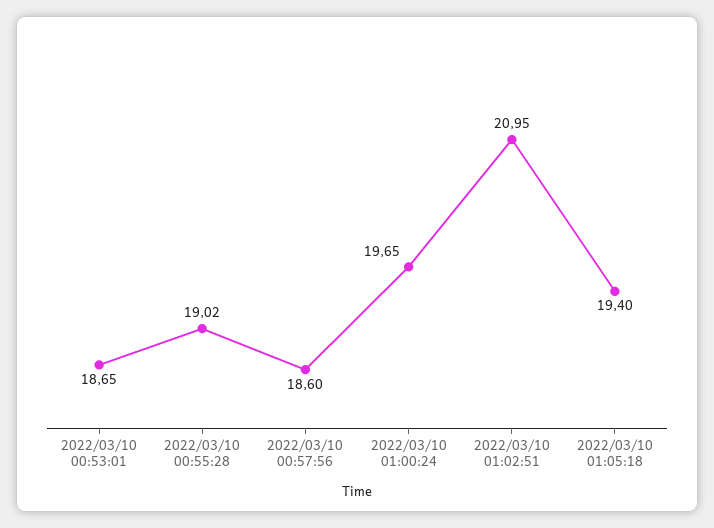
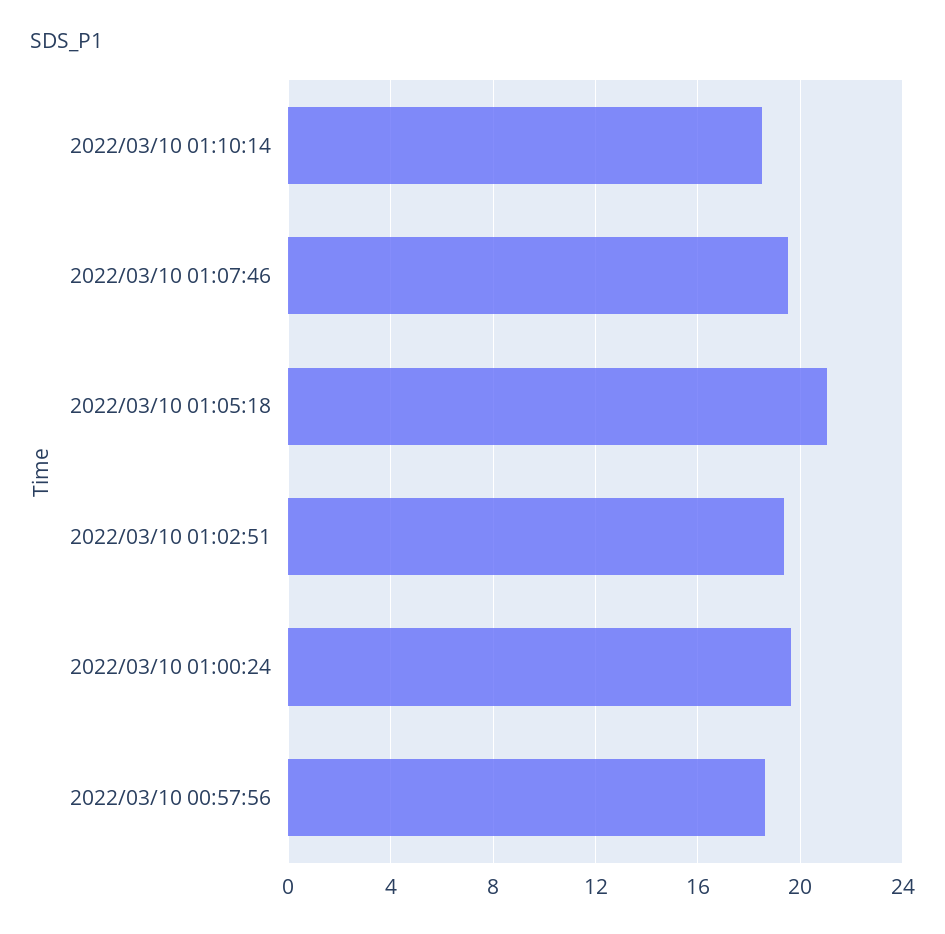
2022/03/10 00:53:01: 18.65 -> none
2022/03/10 00:55:28: 19.02 -> none
2022/03/10 01:02:51: 20.95 -> 19.5
2022/03/10 01:05:18: 19.4 -> 21
2022/03/10 01:10:14: none -> 18.5
2022/03/10 01:07:46: none -> 19.5

